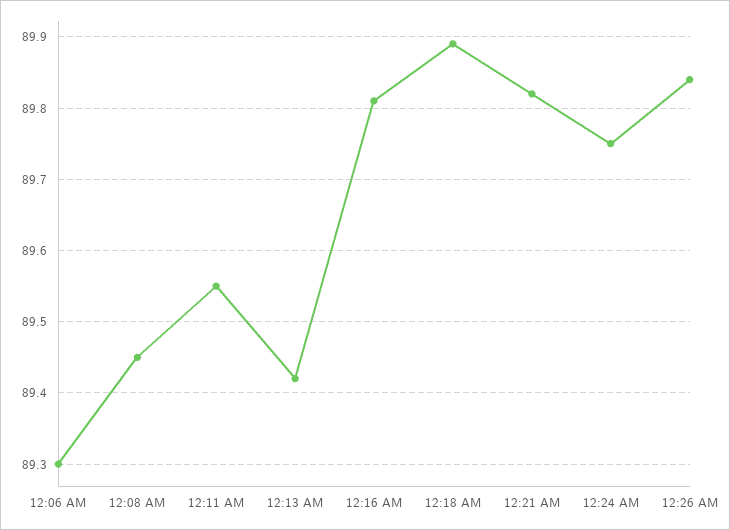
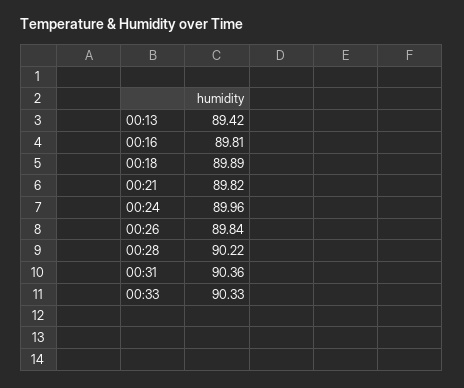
12:06 AM: 89.3 -> none
12:08 AM: 89.45 -> none
12:11 AM: 89.55 -> none
12:24 AM: 89.75 -> 89.96
00:28: none -> 90.22
00:31: none -> 90.36
00:33: none -> 90.33

